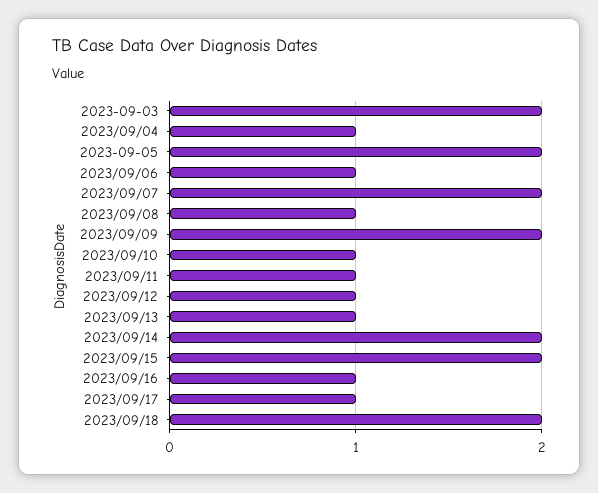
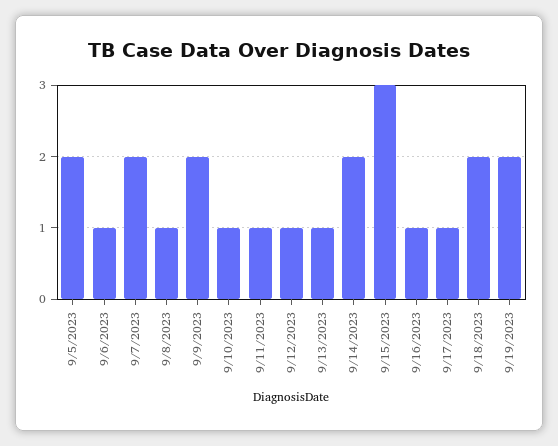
2023-09-03: 2 -> none
2023/09/04: 1 -> none
2023/09/15: 2 -> 3
9/19/2023: none -> 2

